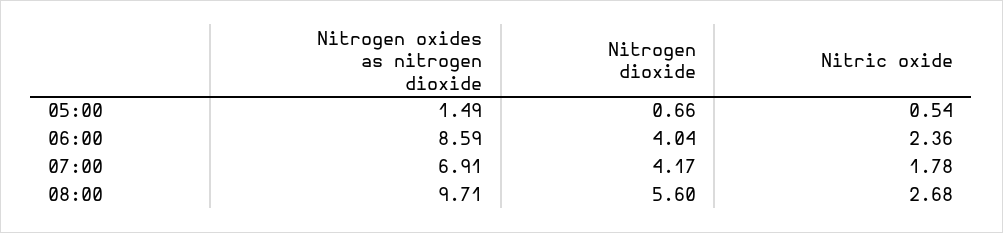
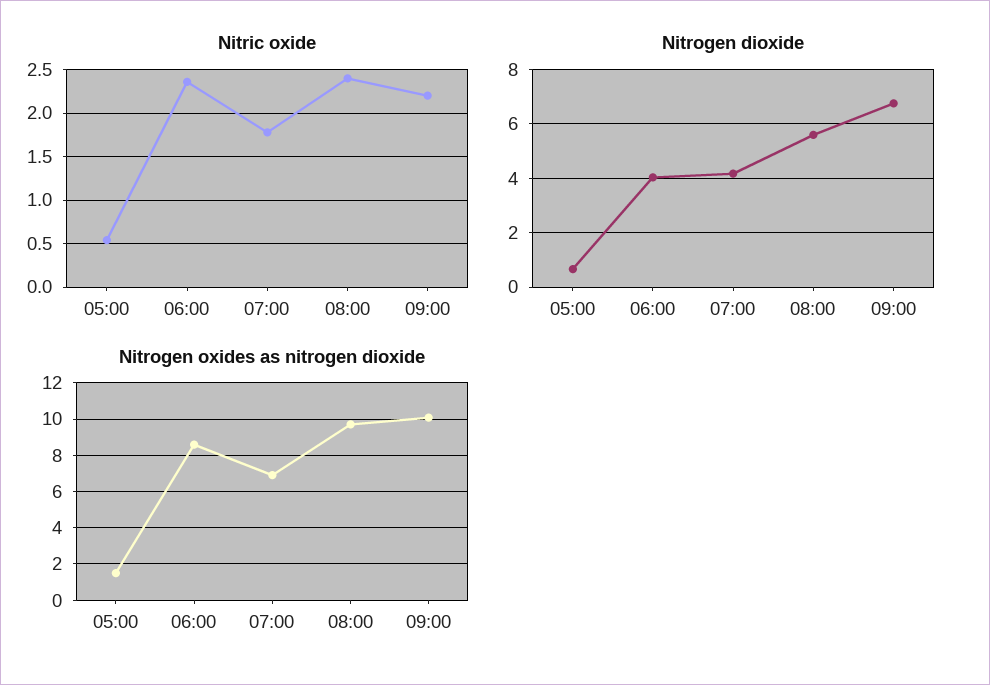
Nitric oxide, 08:00: 2.68 -> 2.4
Nitric oxide, 09:00: none -> 2.2
Nitrogen dioxide, 09:00: none -> 6.75
Nitrogen oxides as nitrogen dioxide, 09:00: none -> 10

